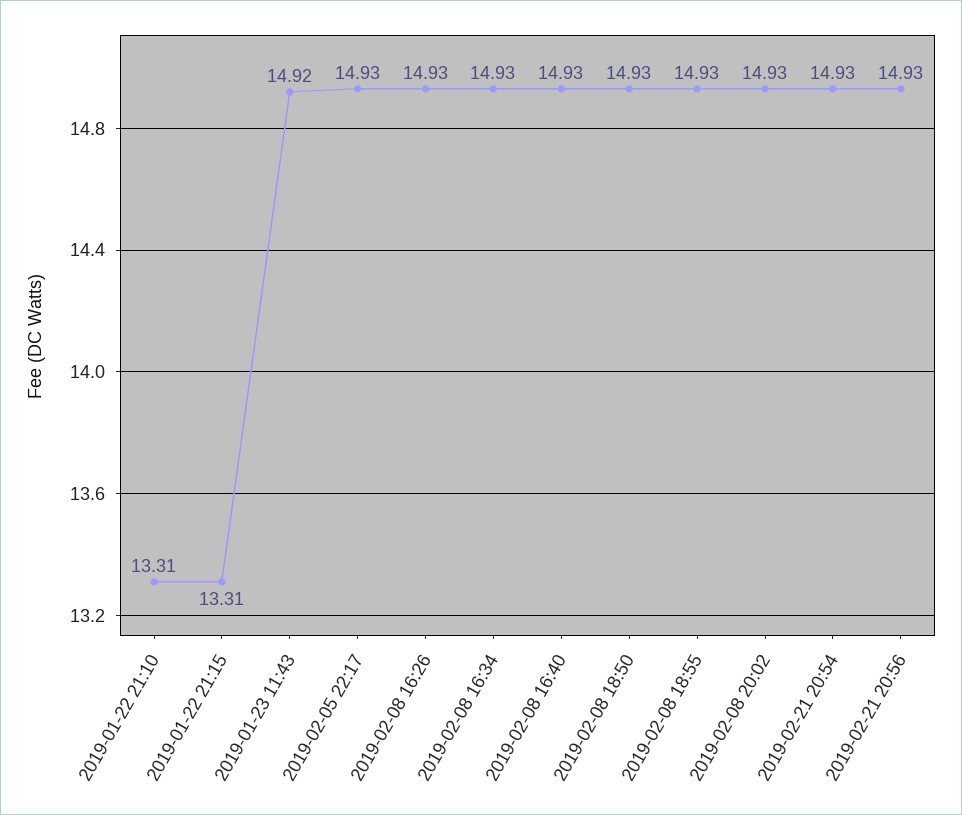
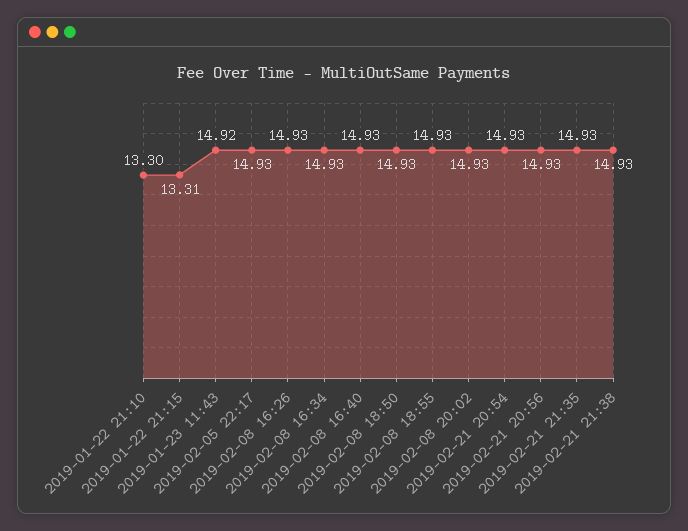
2019-01-22 21:10: 13.31 -> 13.3
2019-02-21 21:35: none -> 14.93
2019-02-21 21:38: none -> 14.93

